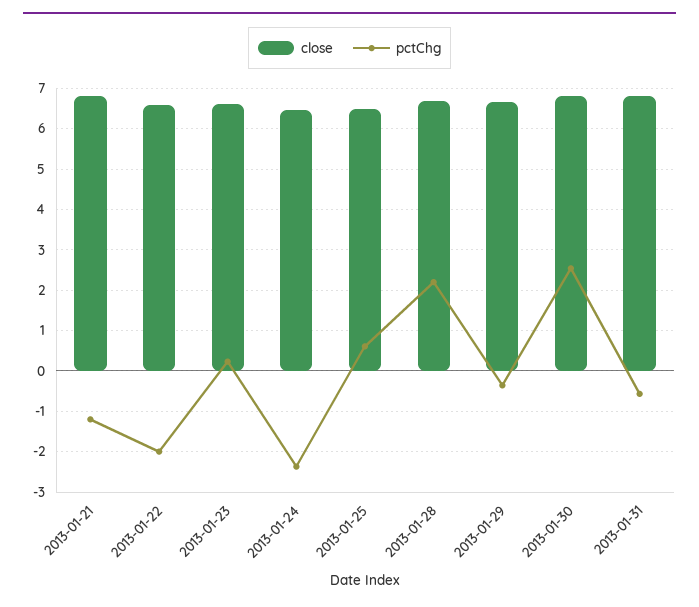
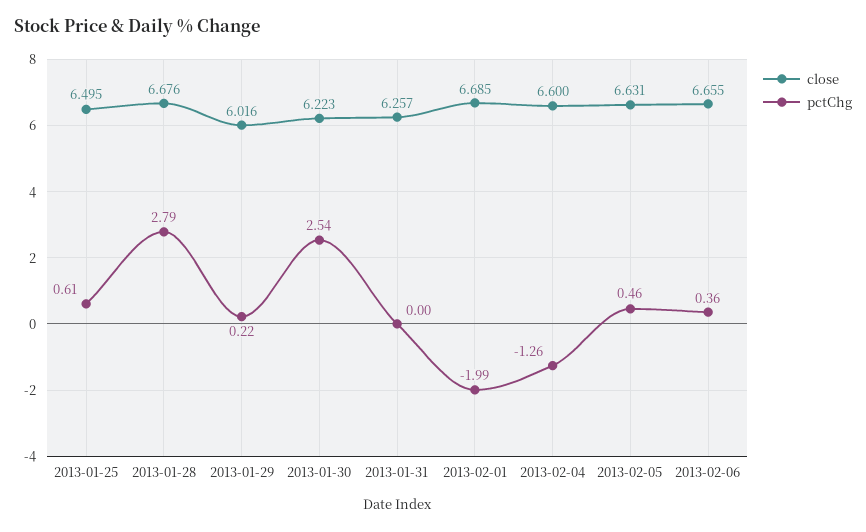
close, 2013-01-21: 6.8 -> none
pctChg, 2013-01-21: -1.2 -> none
close, 2013-01-22: 6.6 -> none
pctChg, 2013-01-22: -2 -> none
close, 2013-01-23: 6.6 -> none
pctChg, 2013-01-23: 0.2 -> none
close, 2013-01-24: 6.4 -> none
pctChg, 2013-01-24: -2.4 -> none
pctChg, 2013-01-28: 2.2 -> 2.79
close, 2013-01-29: 6.6 -> 6.016
pctChg, 2013-01-29: -0.4 -> 0.22
close, 2013-01-30: 6.8 -> 6.223
close, 2013-01-31: 6.8 -> 6.257
pctChg, 2013-01-31: -0.6 -> 0
close, 2013-02-01: none -> 6.685
pctChg, 2013-02-01: none -> -1.99
close, 2013-02-04: none -> 6.6
pctChg, 2013-02-04: none -> -1.26
close, 2013-02-05: none -> 6.631
pctChg, 2013-02-05: none -> 0.46
close, 2013-02-06: none -> 6.655
pctChg, 2013-02-06: none -> 0.36

